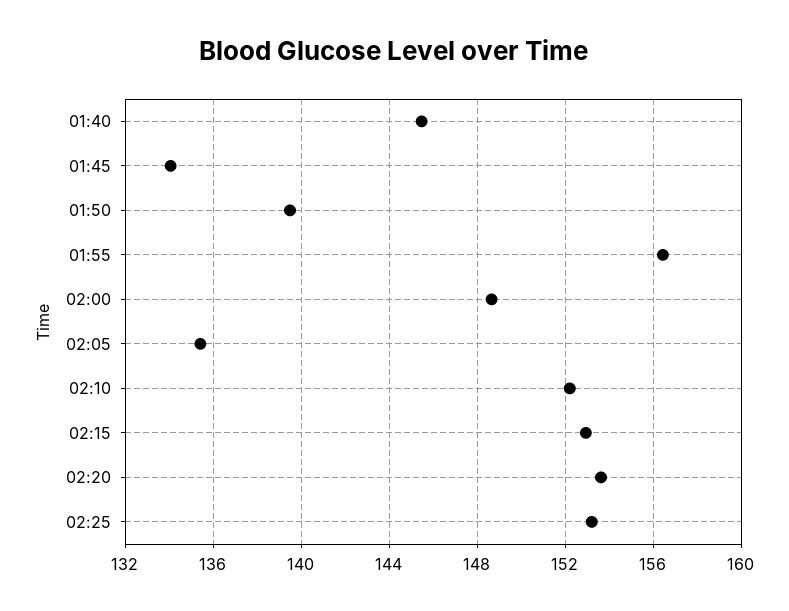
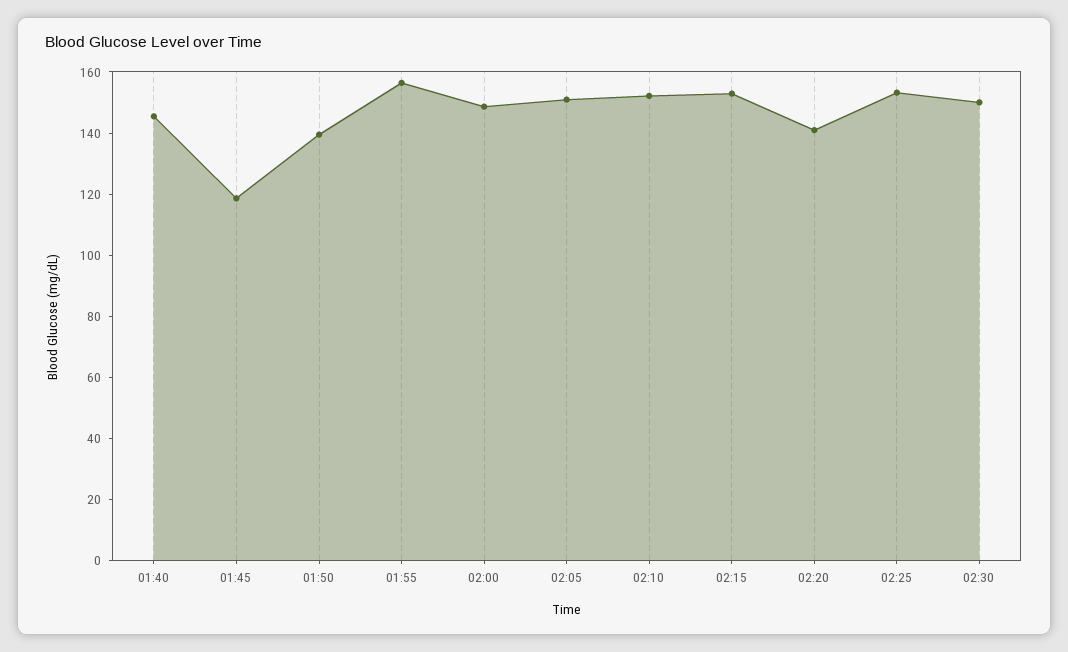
01:45: 134 -> 120
02:05: 135.5 -> 150
02:20: 153.5 -> 140
02:30: none -> 150

